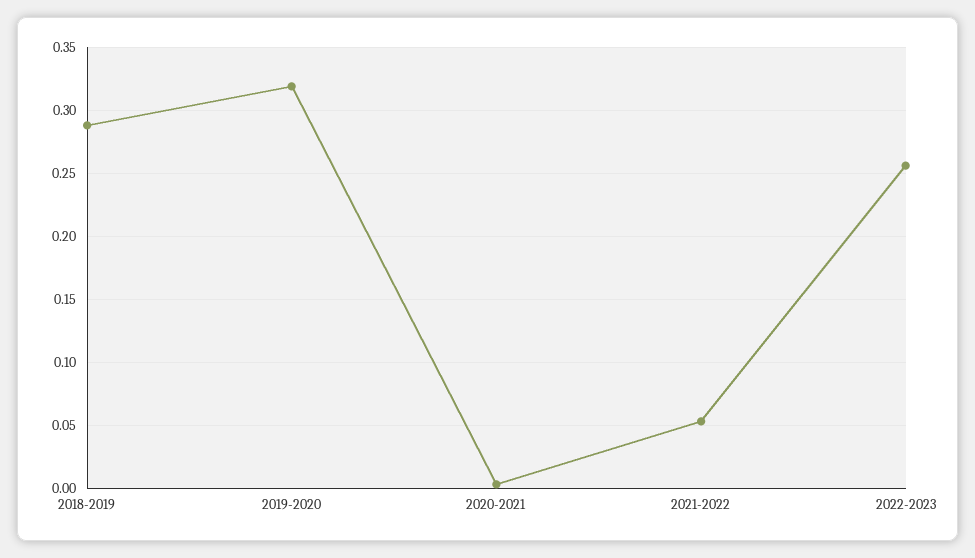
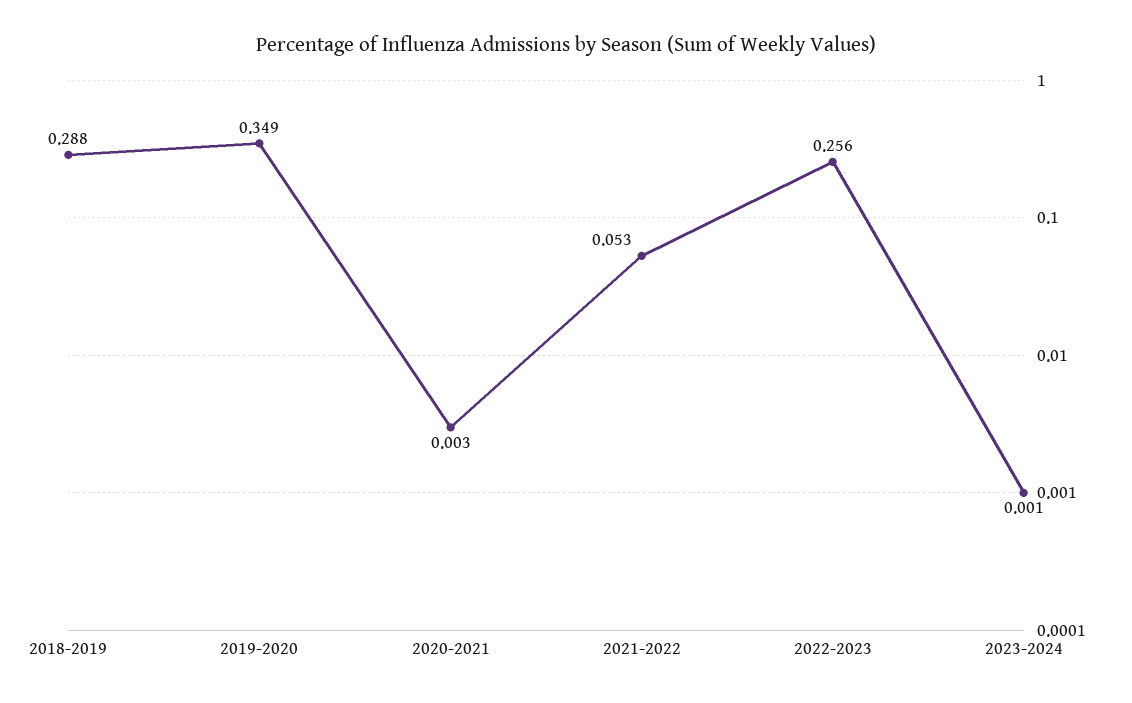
2019-2020: 0.32 -> 0.349
2023-2024: none -> 0.001

